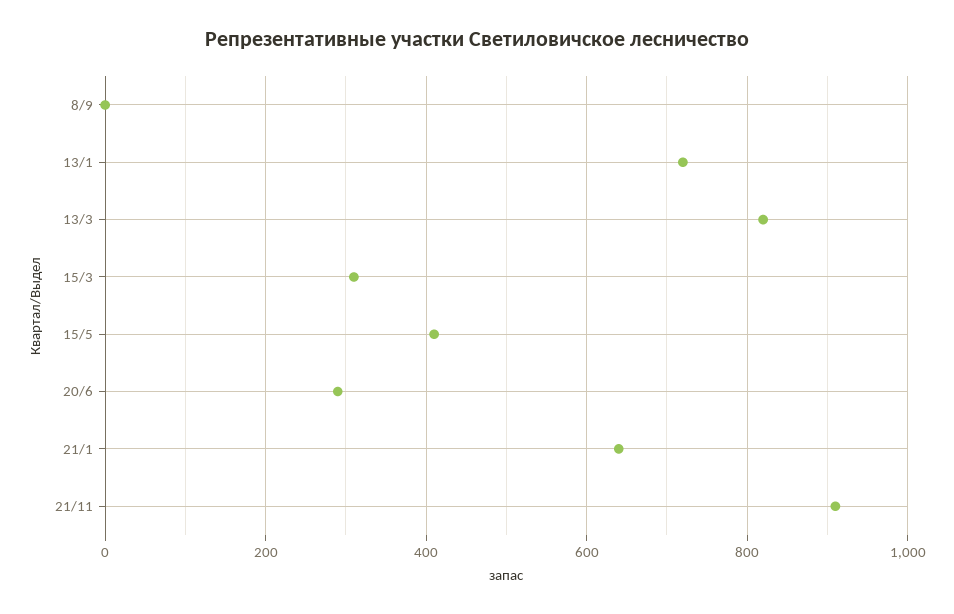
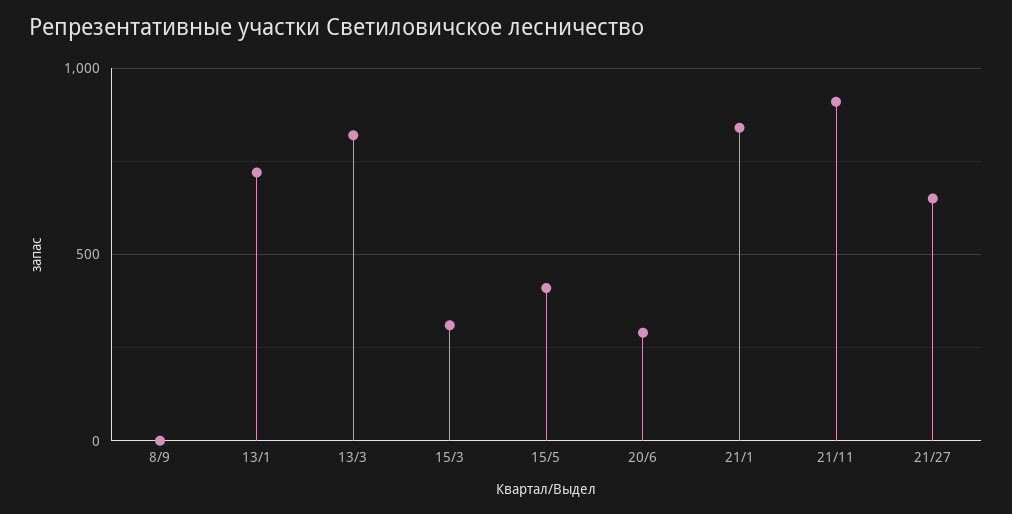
21/1: 640 -> 850
21/27: none -> 650

